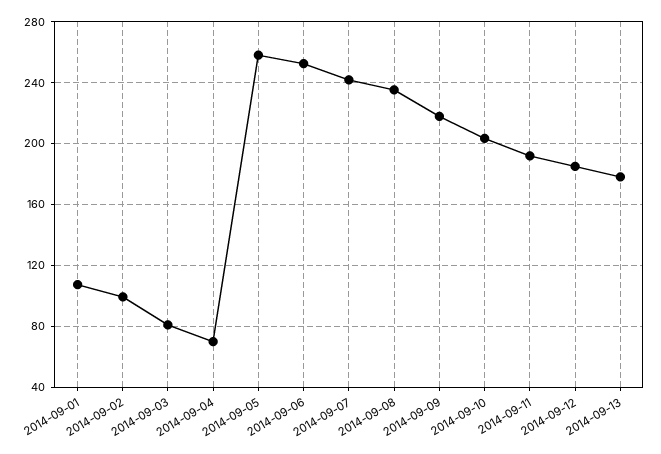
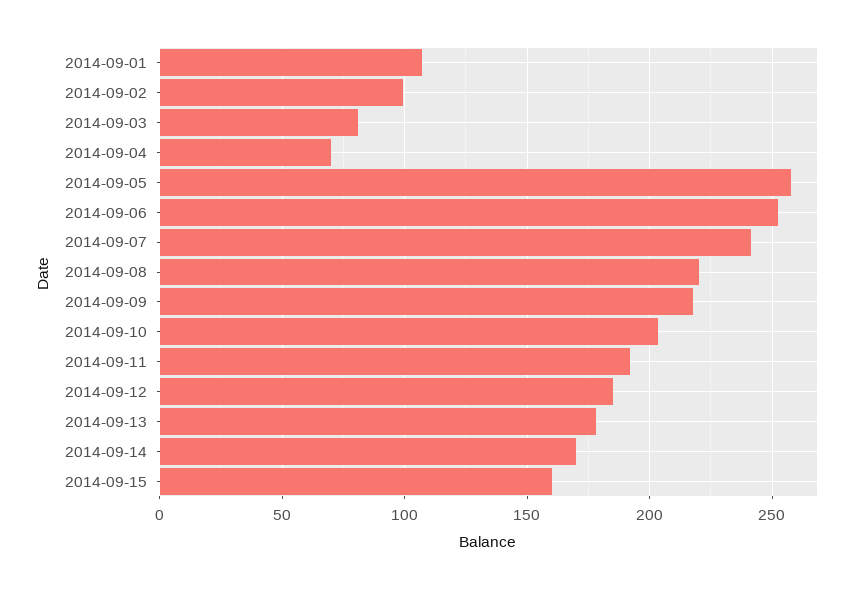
2014-09-08: 235 -> 220
2014-09-14: none -> 170
2014-09-15: none -> 160

